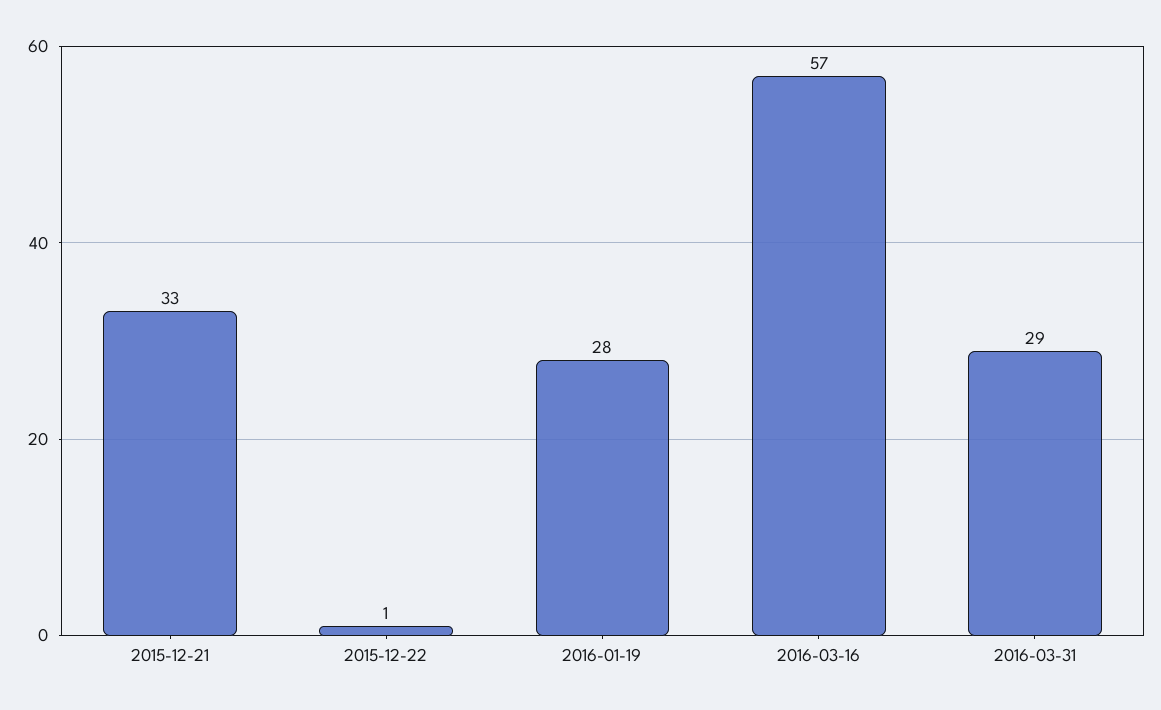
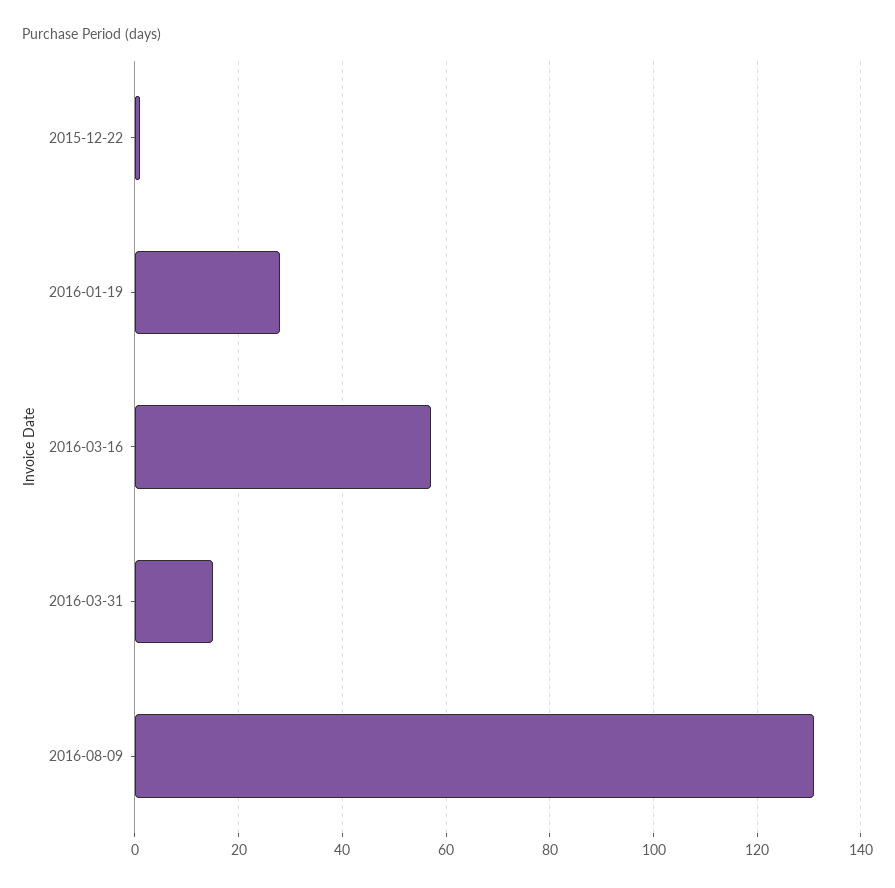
2015-12-21: 33 -> none
2016-03-31: 29 -> 15
2016-08-09: none -> 130

